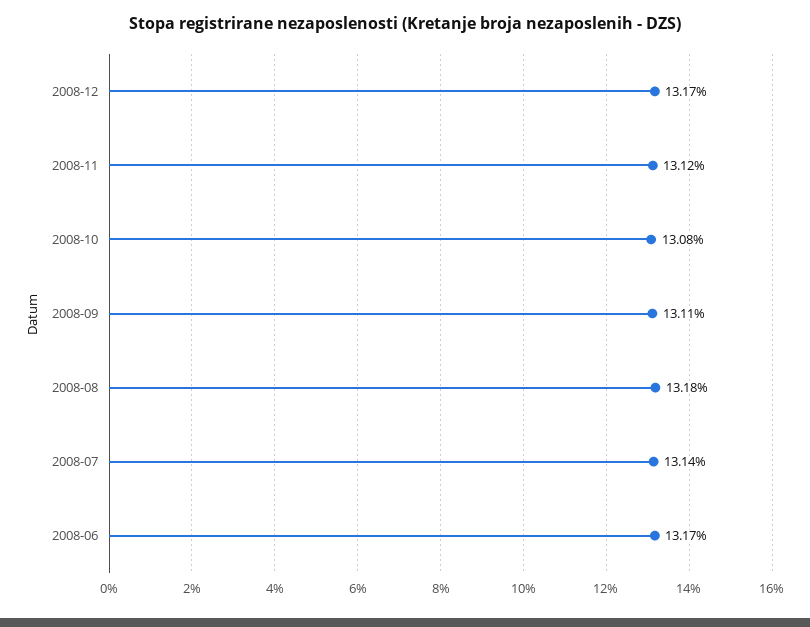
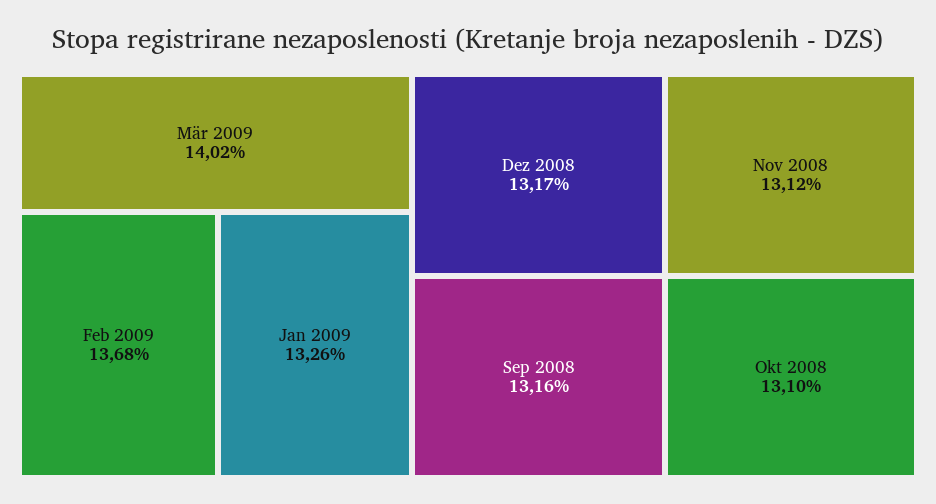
2008-10: 13.08 -> 13.1
2008-09: 13.11 -> 13.16
2008-08: 13.18 -> none
2008-07: 13.14 -> none
2008-06: 13.17 -> none
Mär 2009: none -> 14.02
Feb 2009: none -> 13.68
Jan 2009: none -> 13.26

